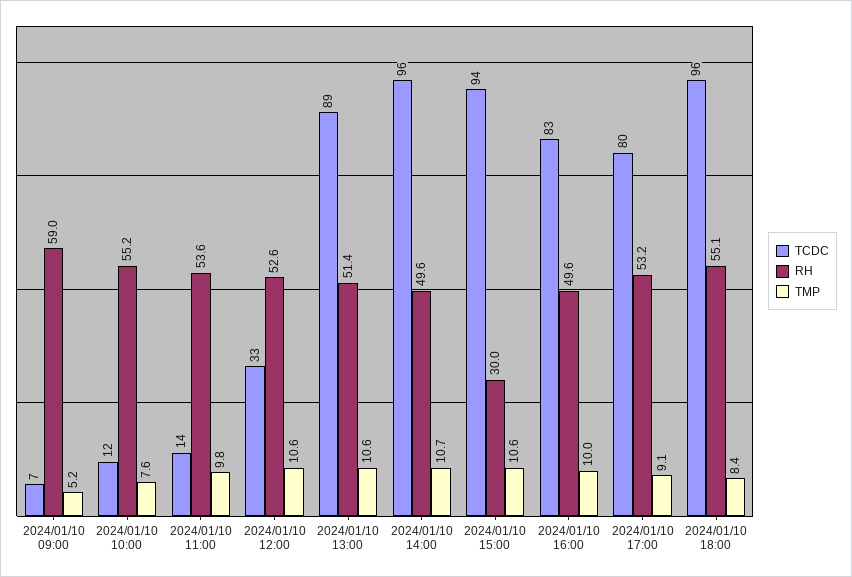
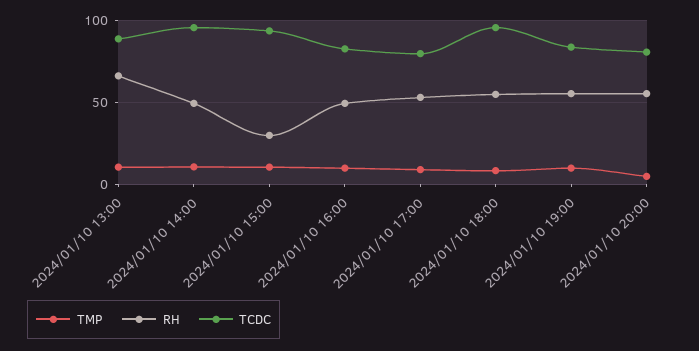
TCDC, 2024/01/10 09:00: 7 -> none
RH, 2024/01/10 09:00: 59 -> none
TMP, 2024/01/10 09:00: 5.2 -> none
TCDC, 2024/01/10 10:00: 12 -> none
RH, 2024/01/10 10:00: 55.2 -> none
TMP, 2024/01/10 10:00: 7.6 -> none
TCDC, 2024/01/10 11:00: 14 -> none
RH, 2024/01/10 11:00: 53.6 -> none
TMP, 2024/01/10 11:00: 9.8 -> none
TCDC, 2024/01/10 12:00: 33 -> none
RH, 2024/01/10 12:00: 52.6 -> none
TMP, 2024/01/10 12:00: 10.6 -> none
RH, 2024/01/10 13:00: 51.4 -> 65
TMP, 2024/01/10 19:00: none -> 10
RH, 2024/01/10 19:00: none -> 55
TCDC, 2024/01/10 19:00: none -> 85
TMP, 2024/01/10 20:00: none -> 5
RH, 2024/01/10 20:00: none -> 55
TCDC, 2024/01/10 20:00: none -> 80

